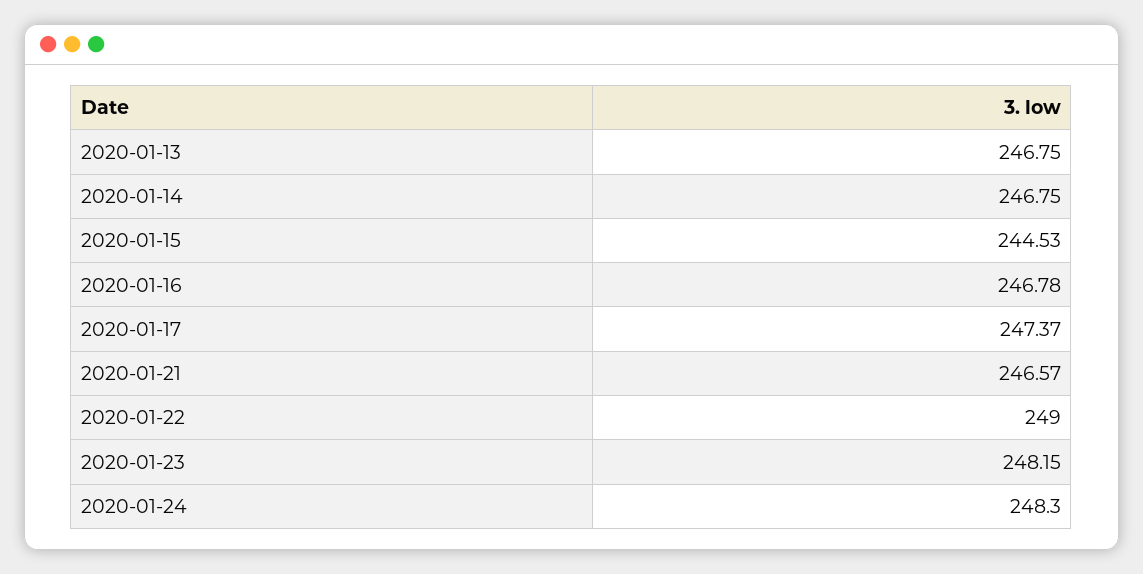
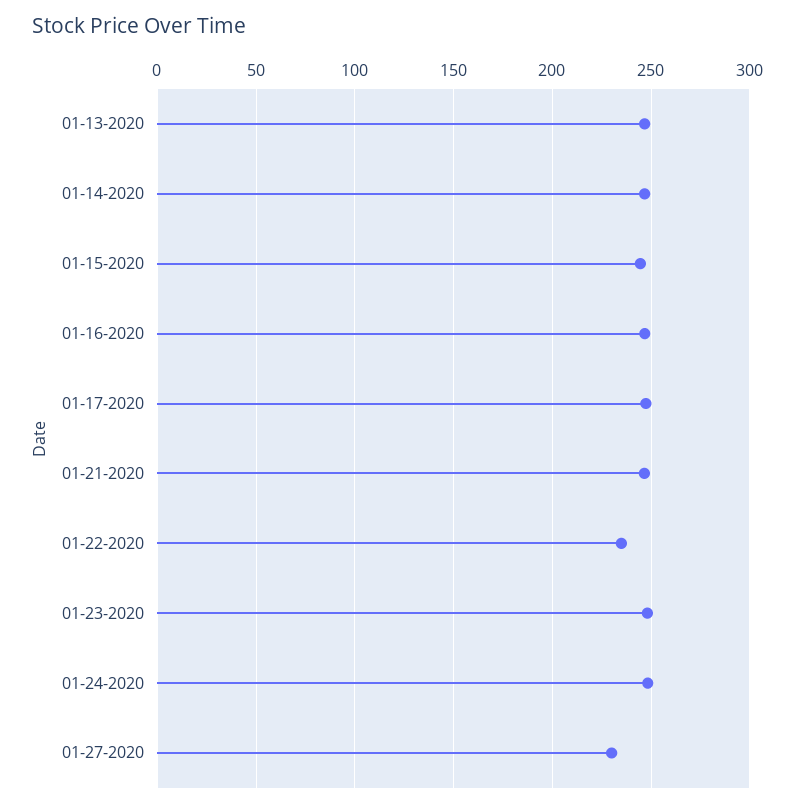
2020-01-22: 249 -> 235
01-27-2020: none -> 230

